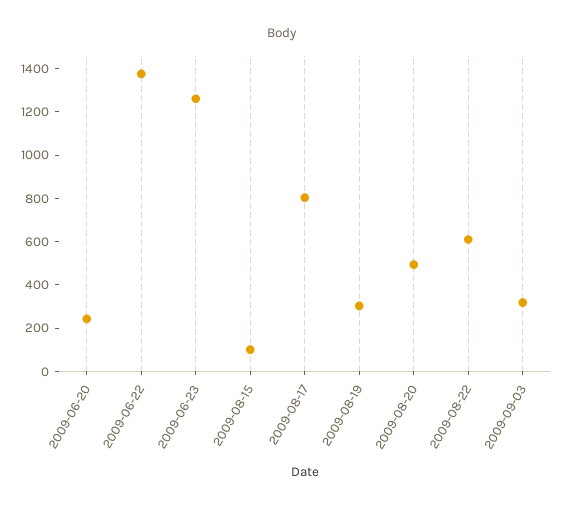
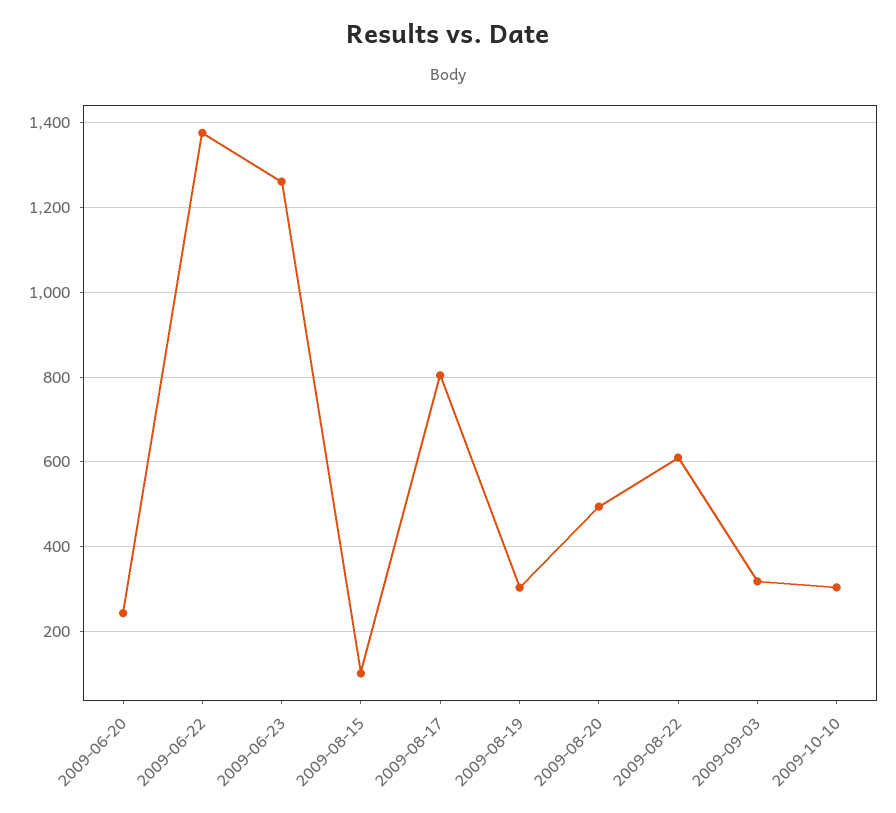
2009-10-10: none -> 300

